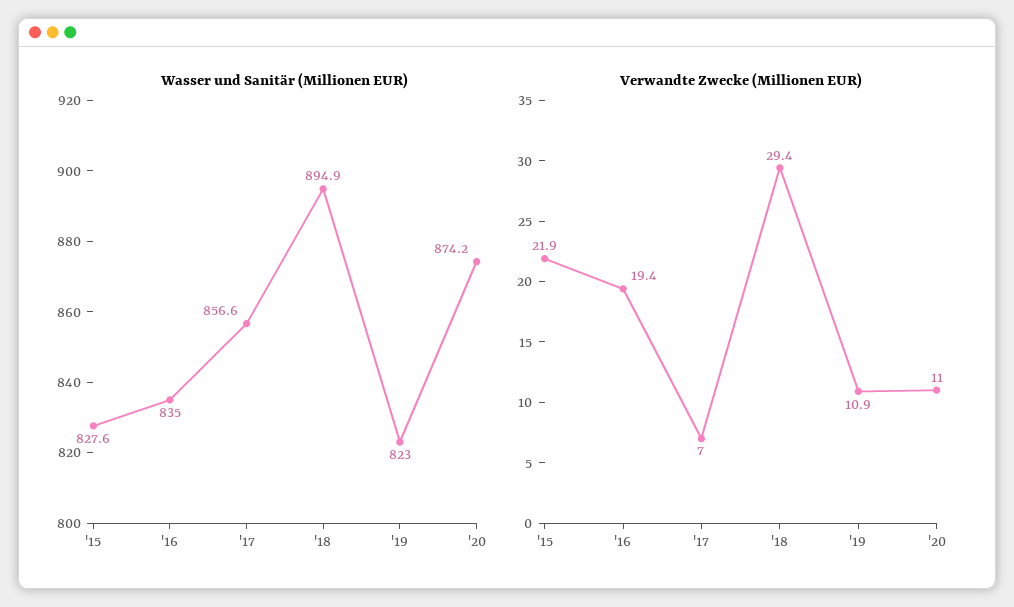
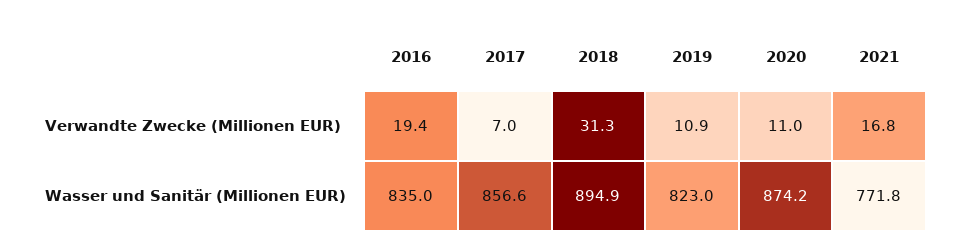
Wasser und Sanitär (Millionen EUR), '15: 827.6 -> none
Verwandte Zwecke (Millionen EUR), '15: 21.9 -> none
Verwandte Zwecke (Millionen EUR), '18: 29.4 -> 31.3
Verwandte Zwecke (Millionen EUR), 2021: none -> 16.8
Wasser und Sanitär (Millionen EUR), 2021: none -> 771.8

